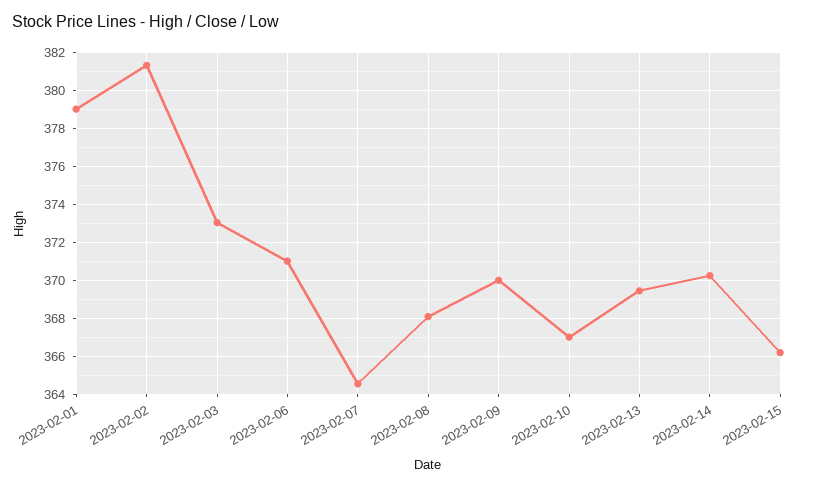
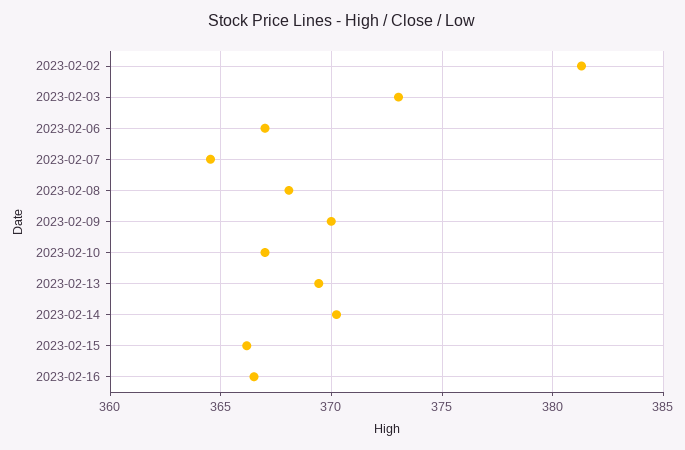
2023-02-01: 379 -> none
2023-02-06: 371 -> 367
2023-02-16: none -> 366.5

